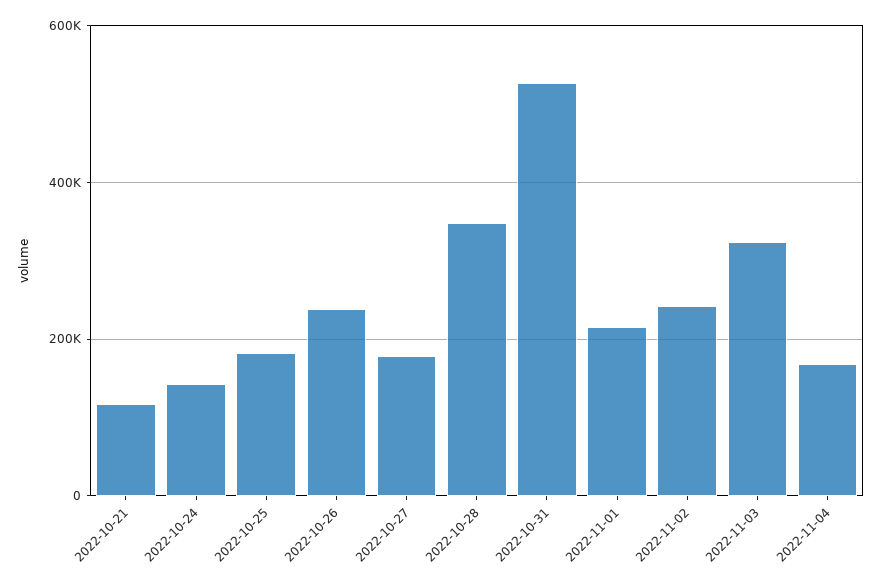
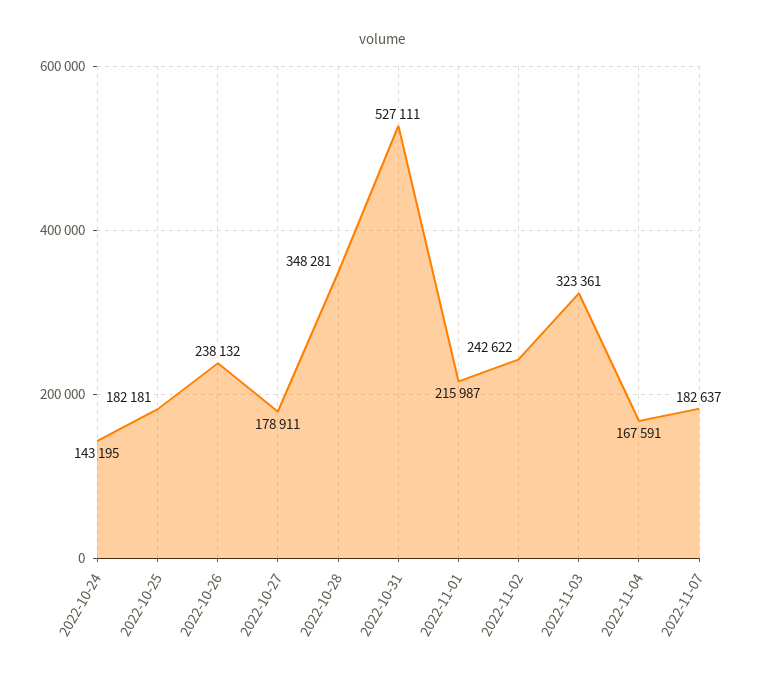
2022-10-21: 120000 -> none
2022-11-07: none -> 182637

